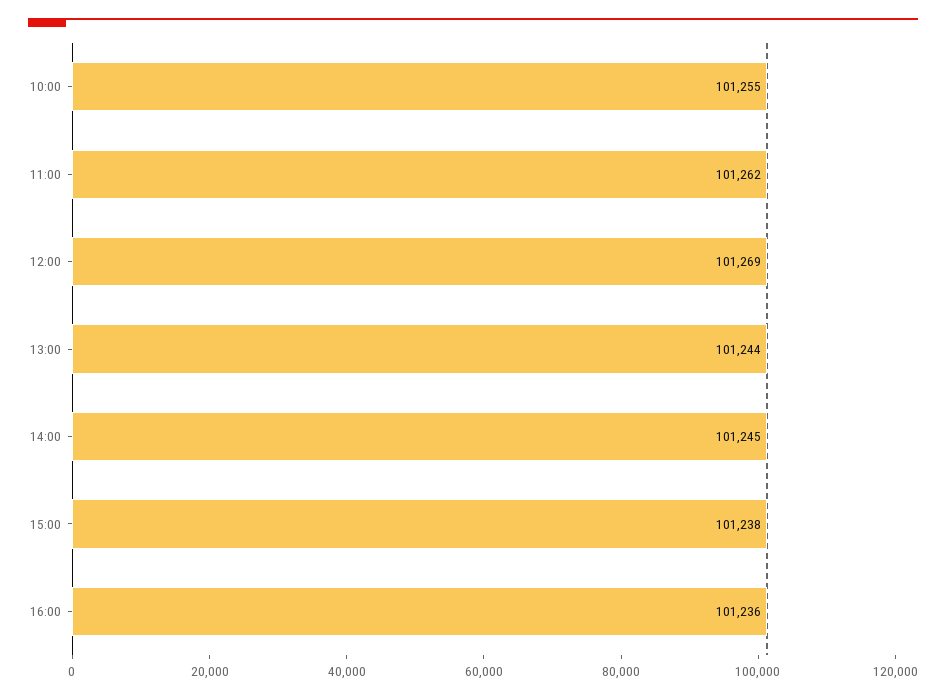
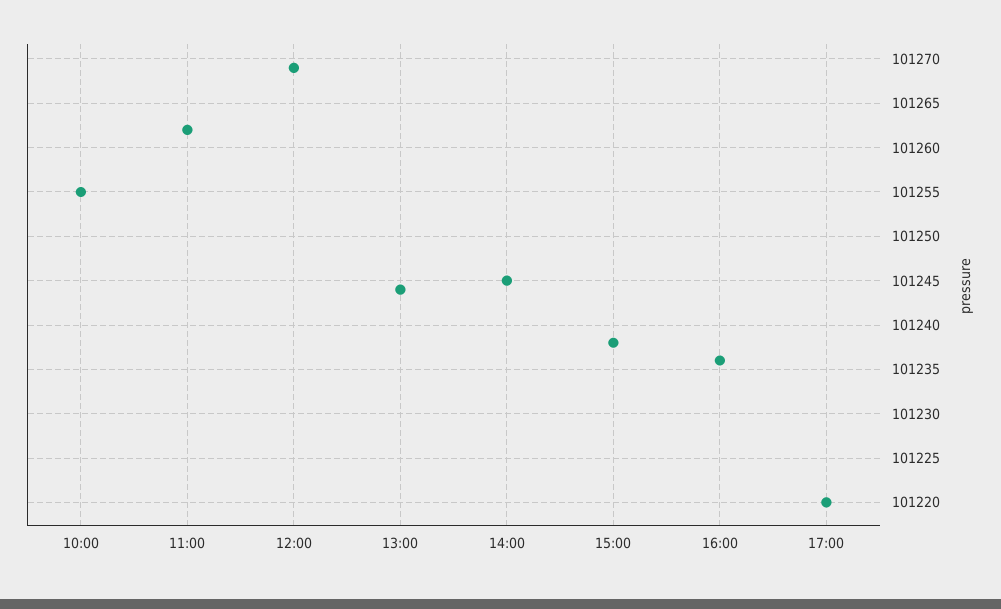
17:00: none -> 101220

